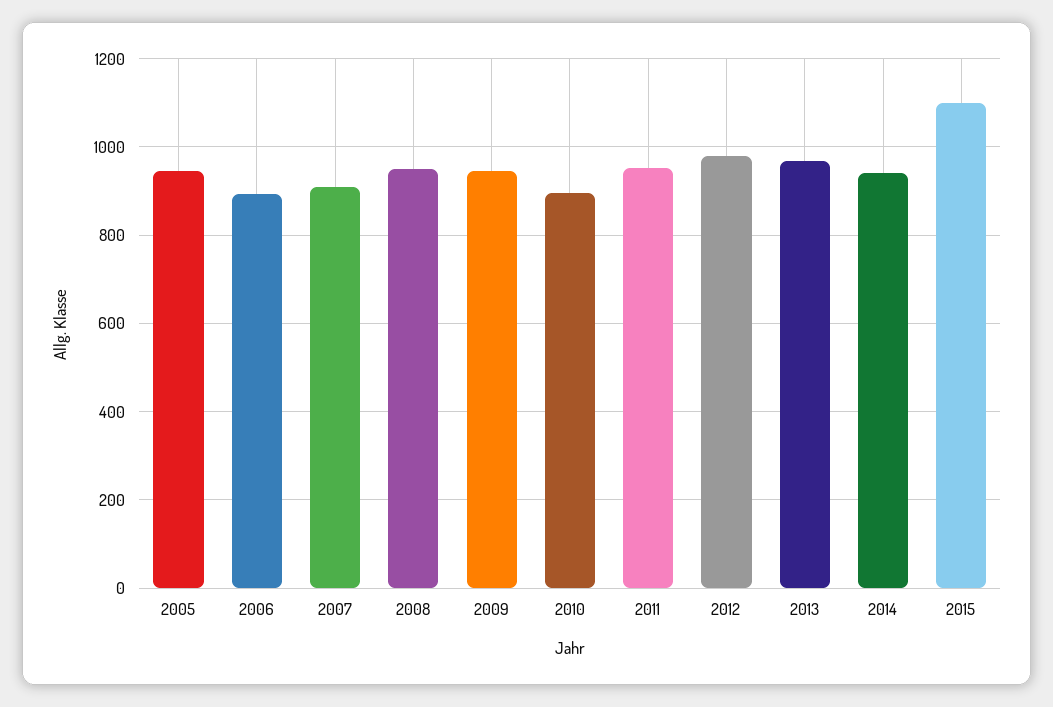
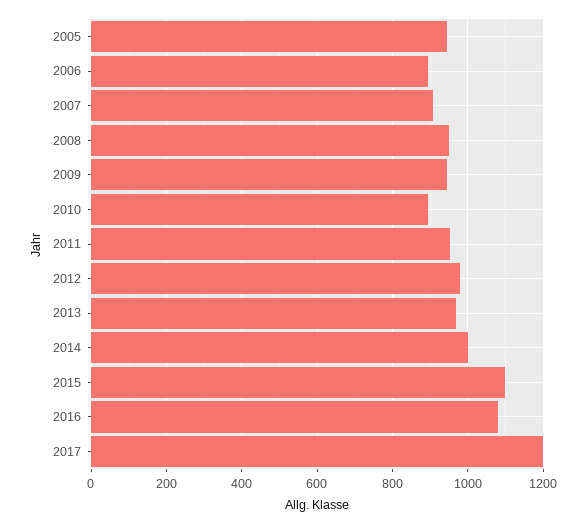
2014: 940 -> 1000
2016: none -> 1080
2017: none -> 1200

